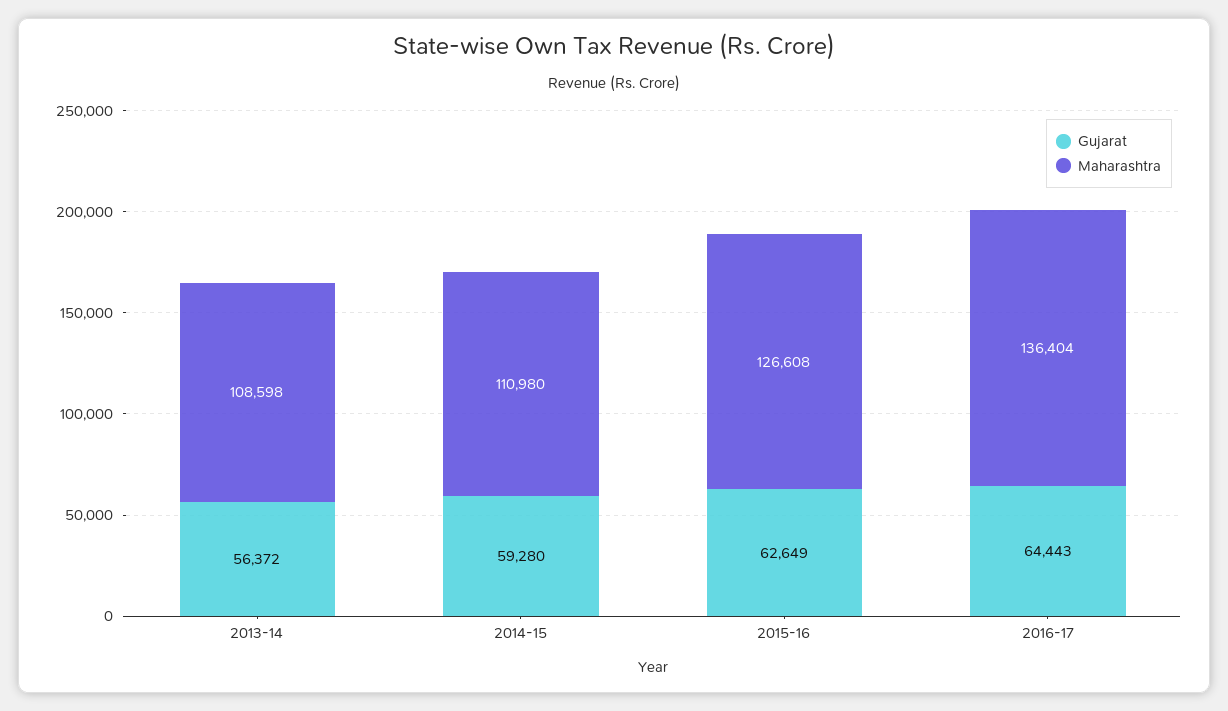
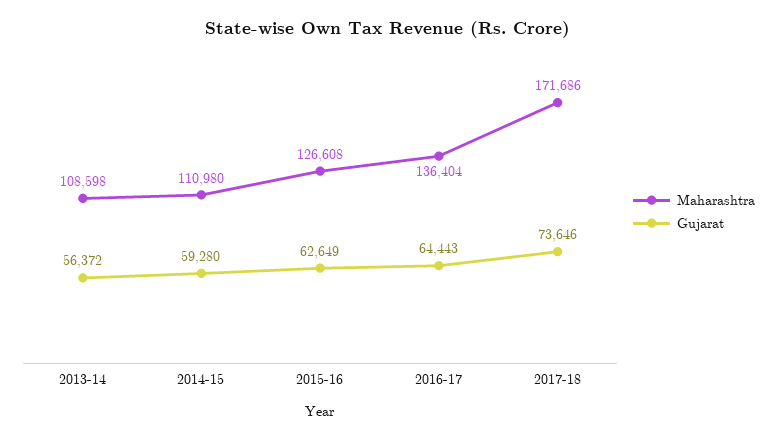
Maharashtra, 2017-18: none -> 171686
Gujarat, 2017-18: none -> 73646

